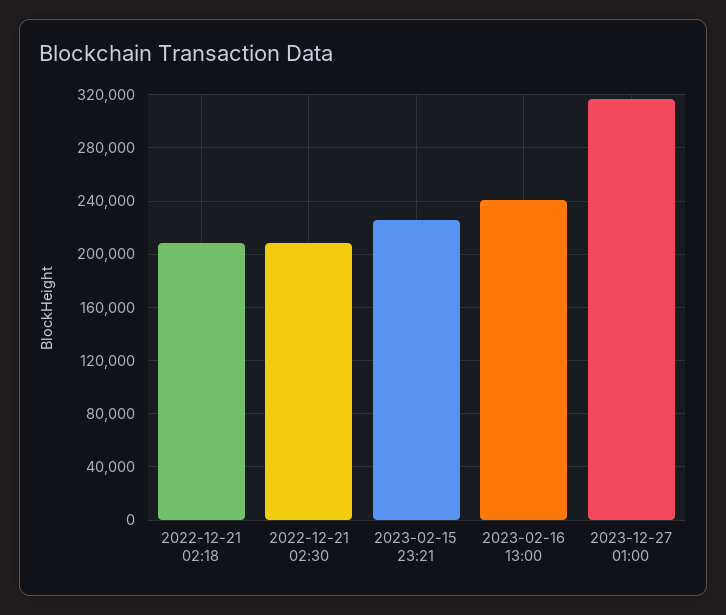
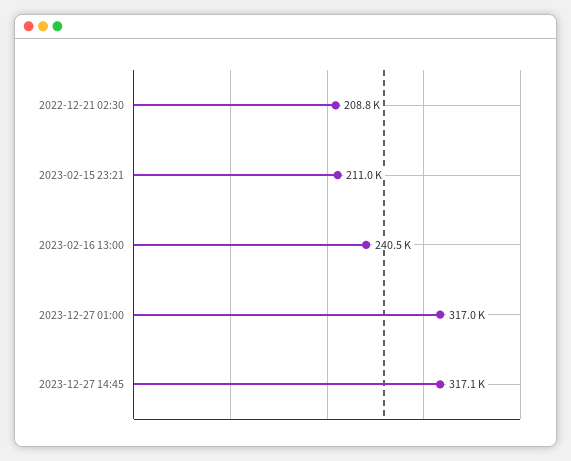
2022-12-21 02:18: 210000 -> none
2023-02-15 23:21: 225000 -> 211000
2023-12-27 14:45: none -> 317100

